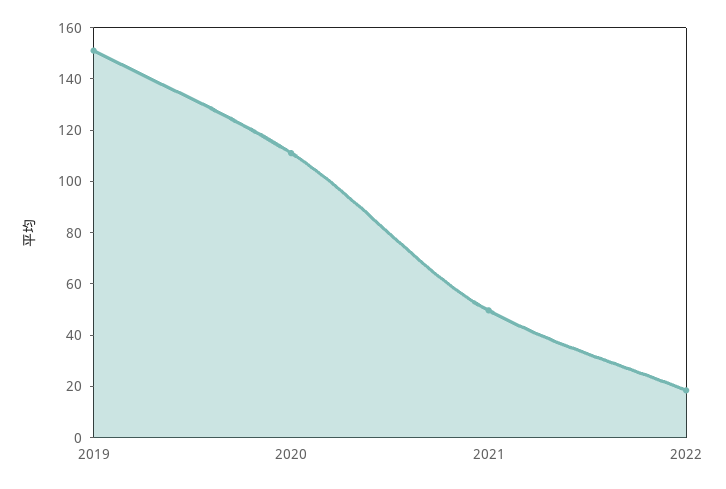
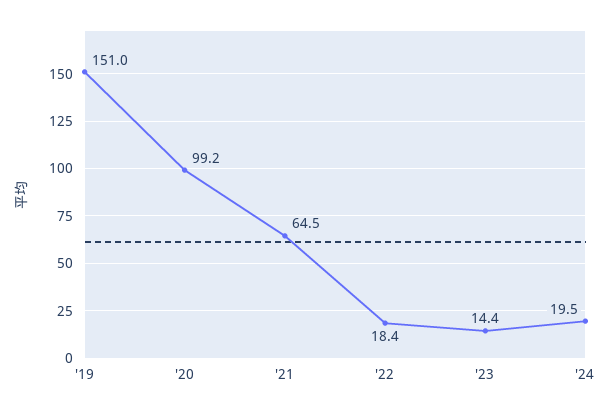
2020: 110 -> 99.2
2021: 50 -> 64.5
'23: none -> 14.4
'24: none -> 19.5

